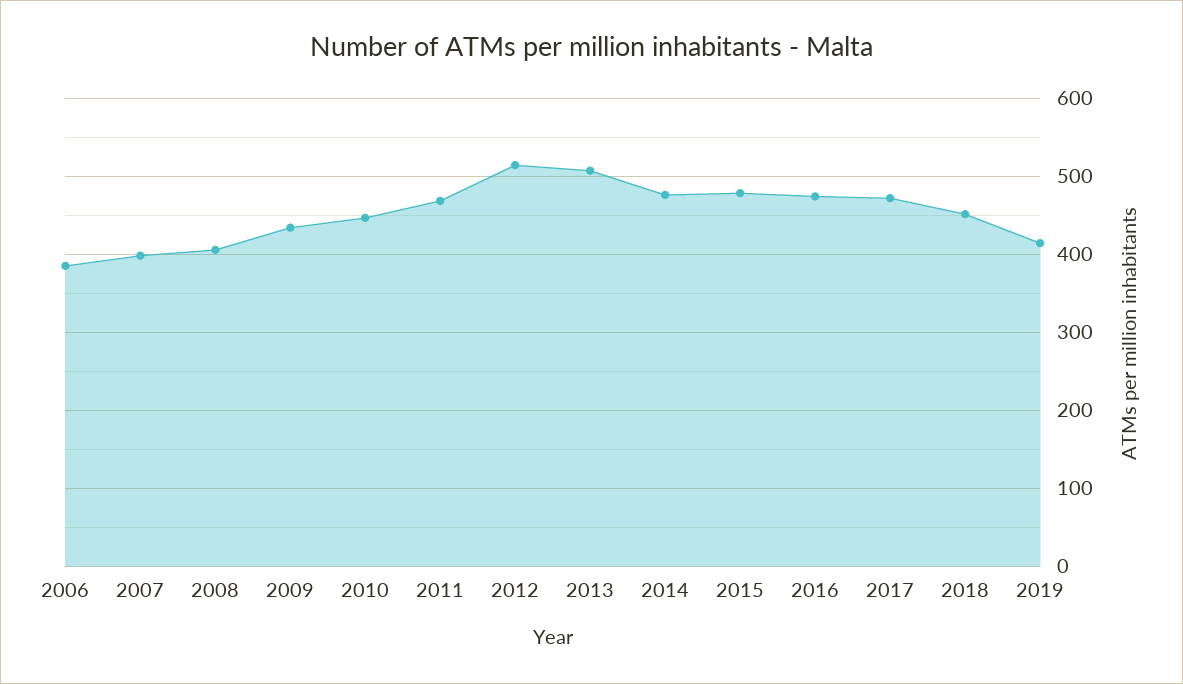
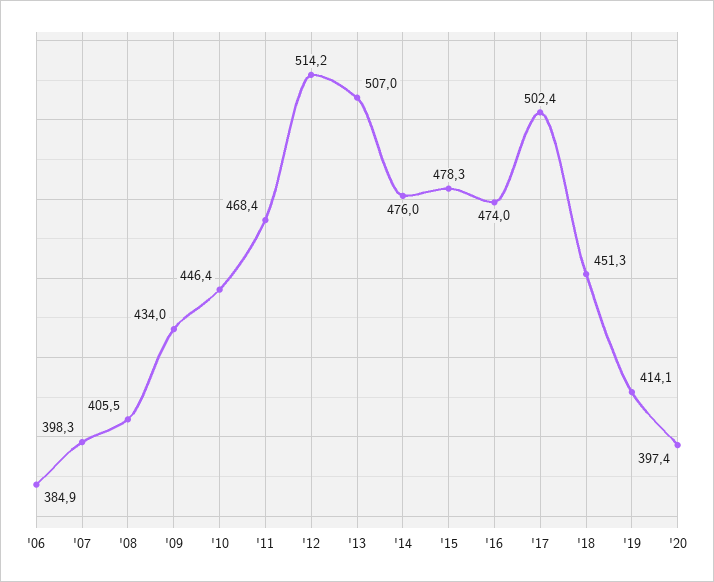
2017: 470 -> 502.4
'20: none -> 397.4

